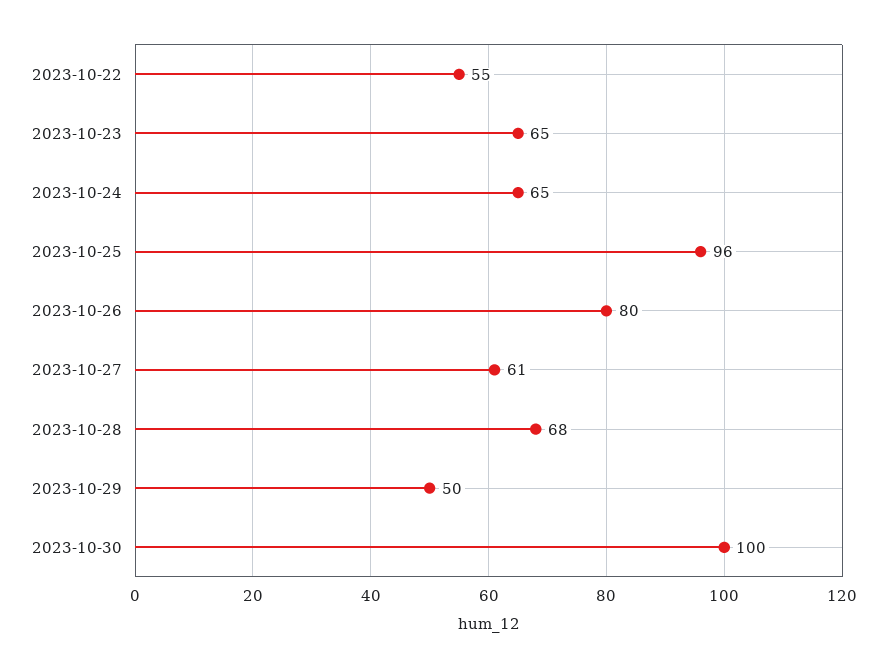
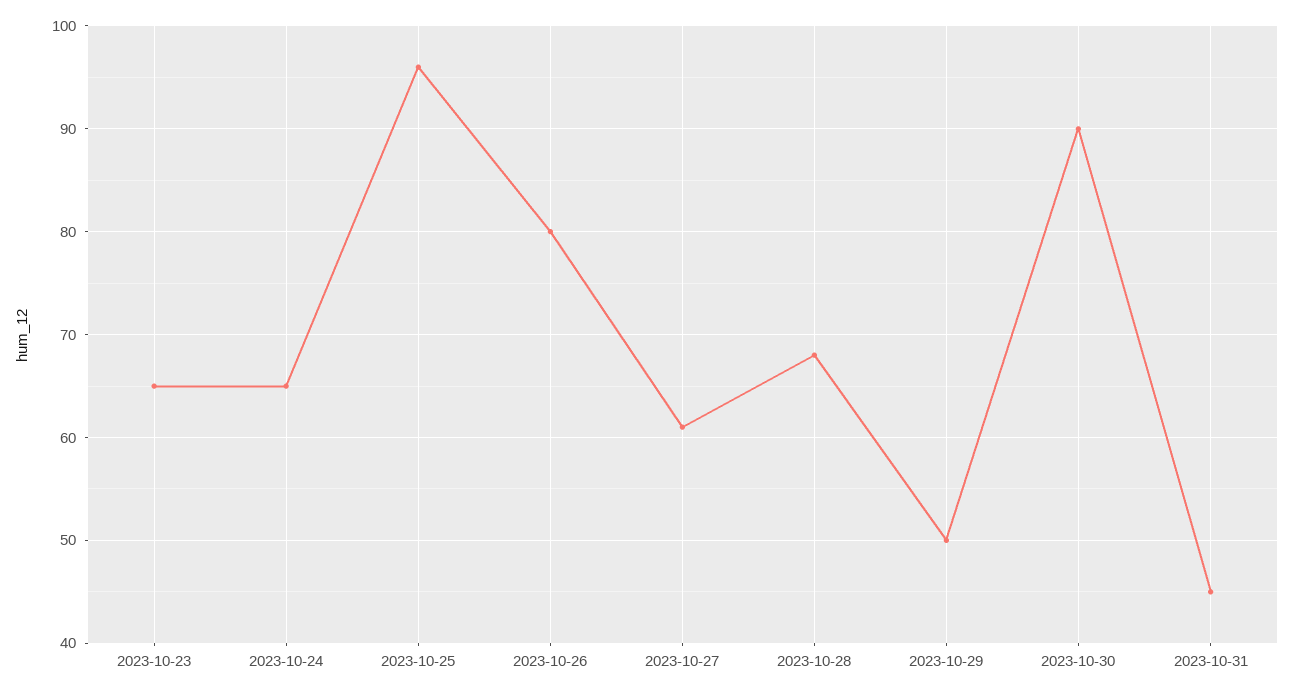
2023-10-22: 55 -> none
2023-10-30: 100 -> 90
2023-10-31: none -> 45

